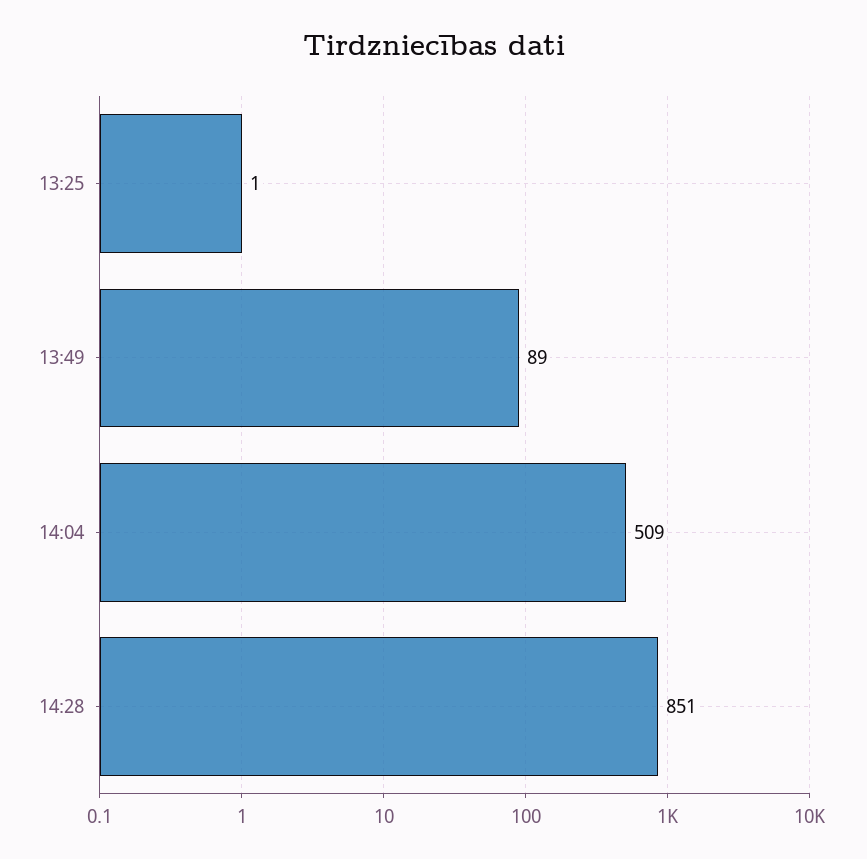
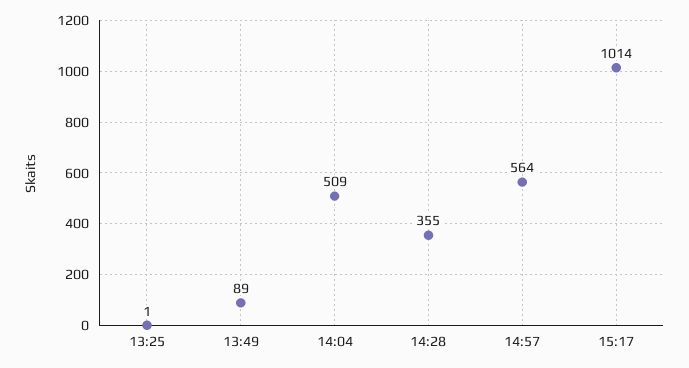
14:28: 851 -> 355
14:57: none -> 564
15:17: none -> 1014

